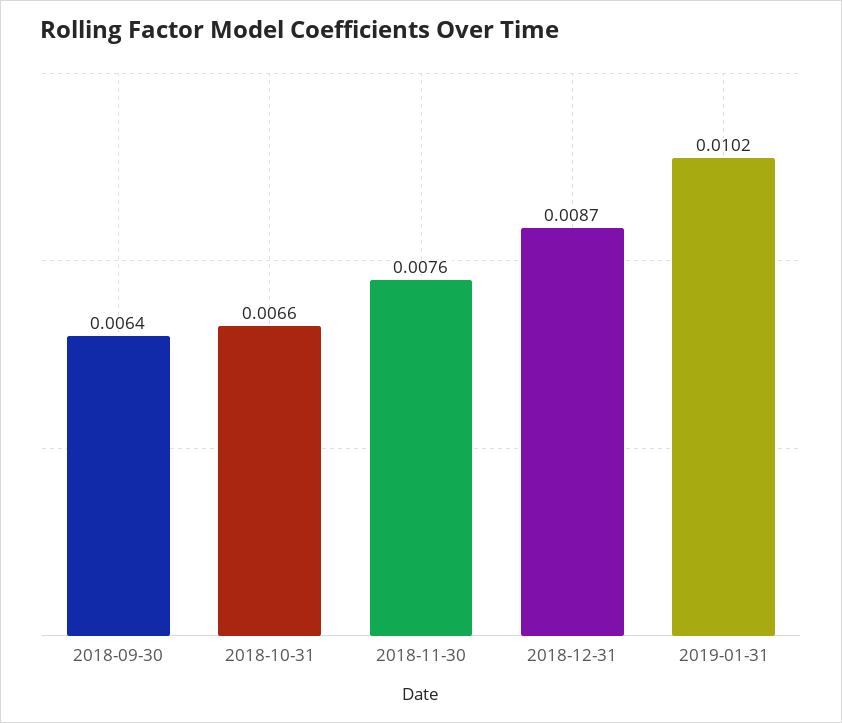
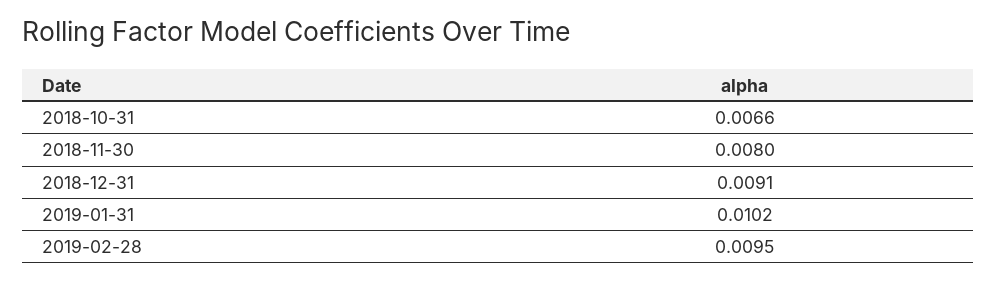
2018-09-30: 0.0064 -> none
2018-11-30: 0.0076 -> 0.008
2018-12-31: 0.0087 -> 0.0091
2019-02-28: none -> 0.0095

